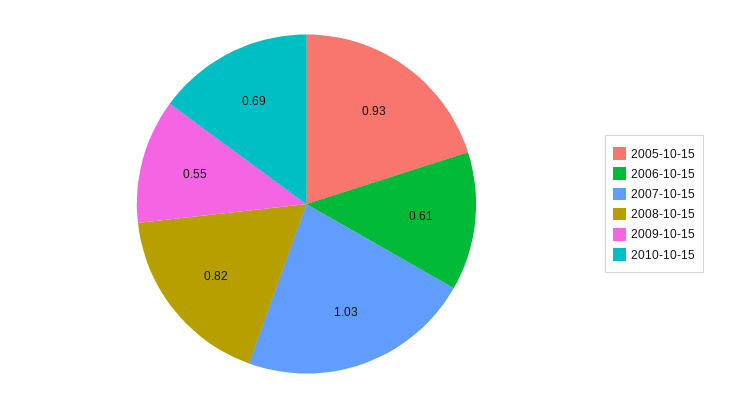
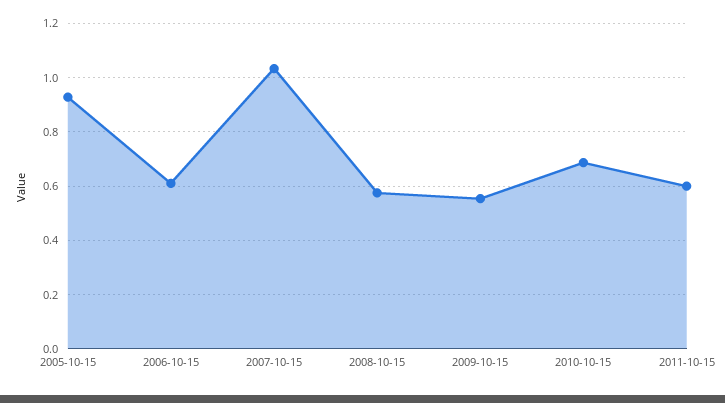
2008-10-15: 0.82 -> 0.575
2011-10-15: none -> 0.6

